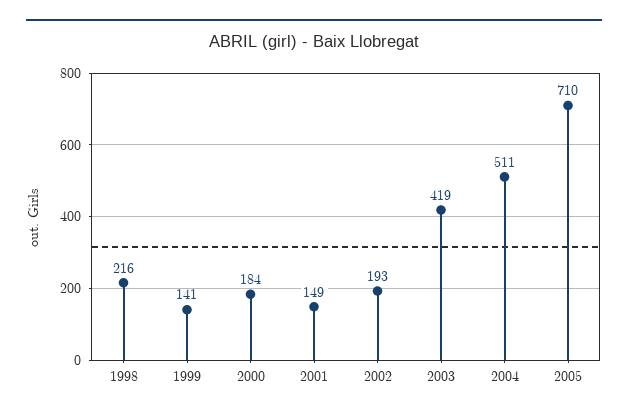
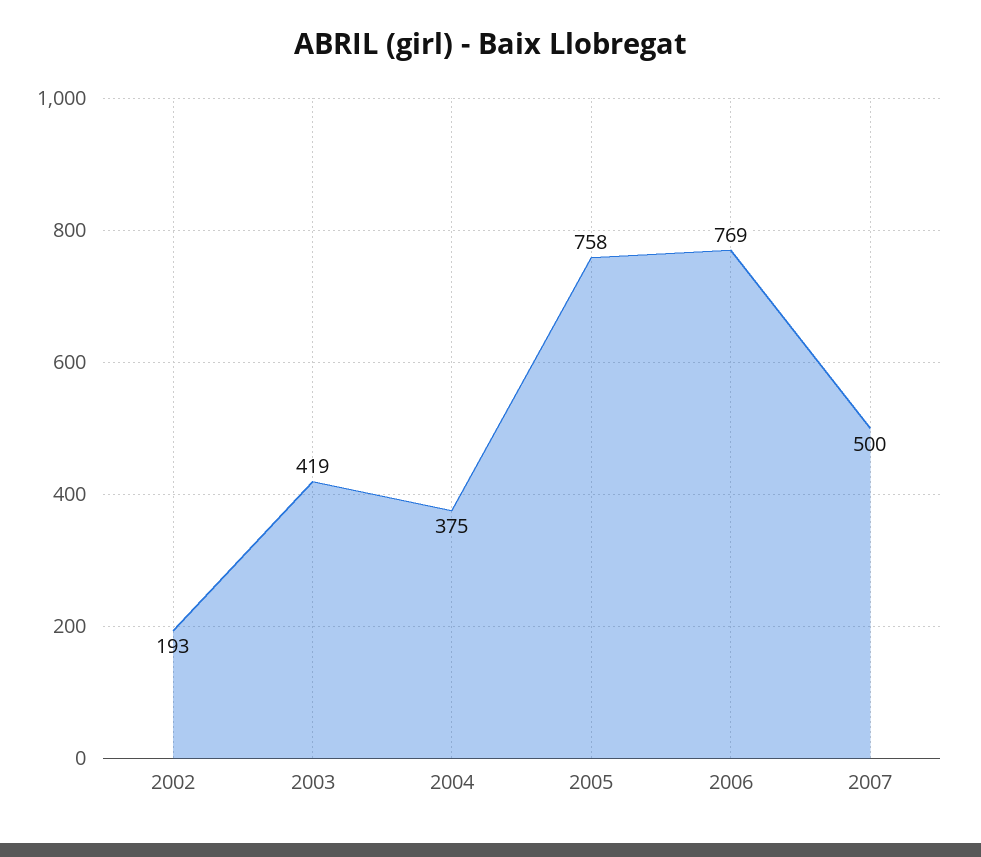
1998: 216 -> none
1999: 141 -> none
2000: 184 -> none
2001: 149 -> none
2004: 511 -> 375
2005: 710 -> 758
2006: none -> 769
2007: none -> 500

